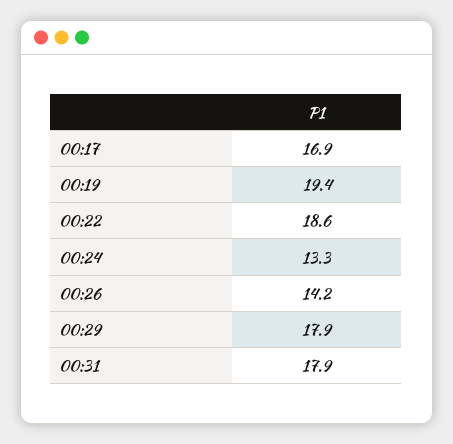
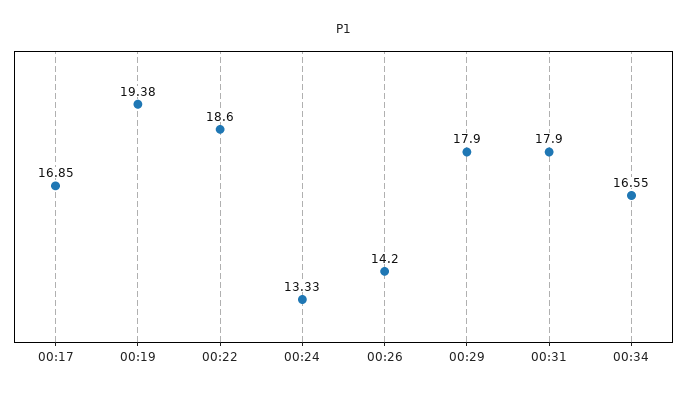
00:34: none -> 16.55

